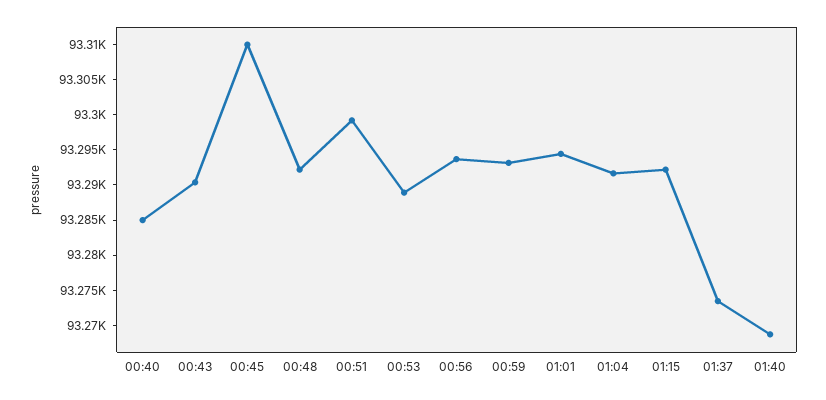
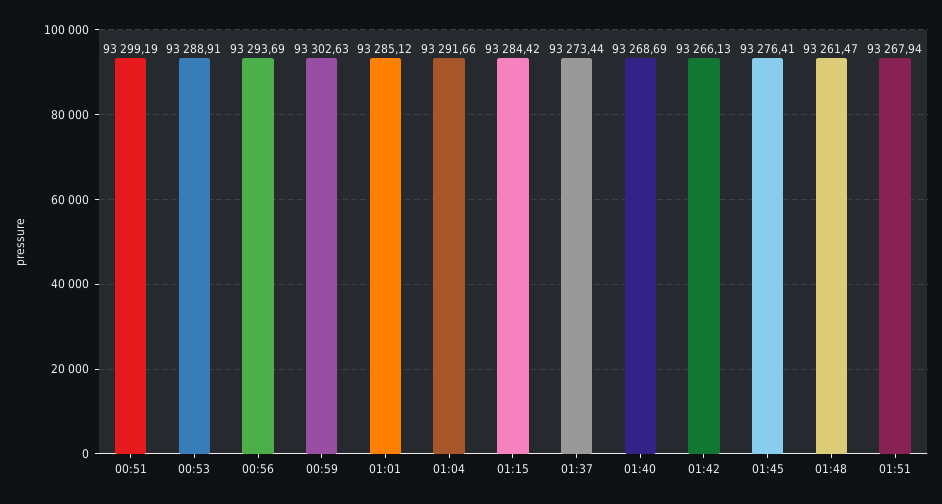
00:40: 93285 -> none
00:43: 93290 -> none
00:45: 93310 -> none
00:48: 93292.5 -> none
00:59: 93292.5 -> 93302.63
01:01: 93295 -> 93285.12
01:15: 93292.5 -> 93284.42
01:42: none -> 93266.13
01:45: none -> 93276.41
01:48: none -> 93261.47
01:51: none -> 93267.94

